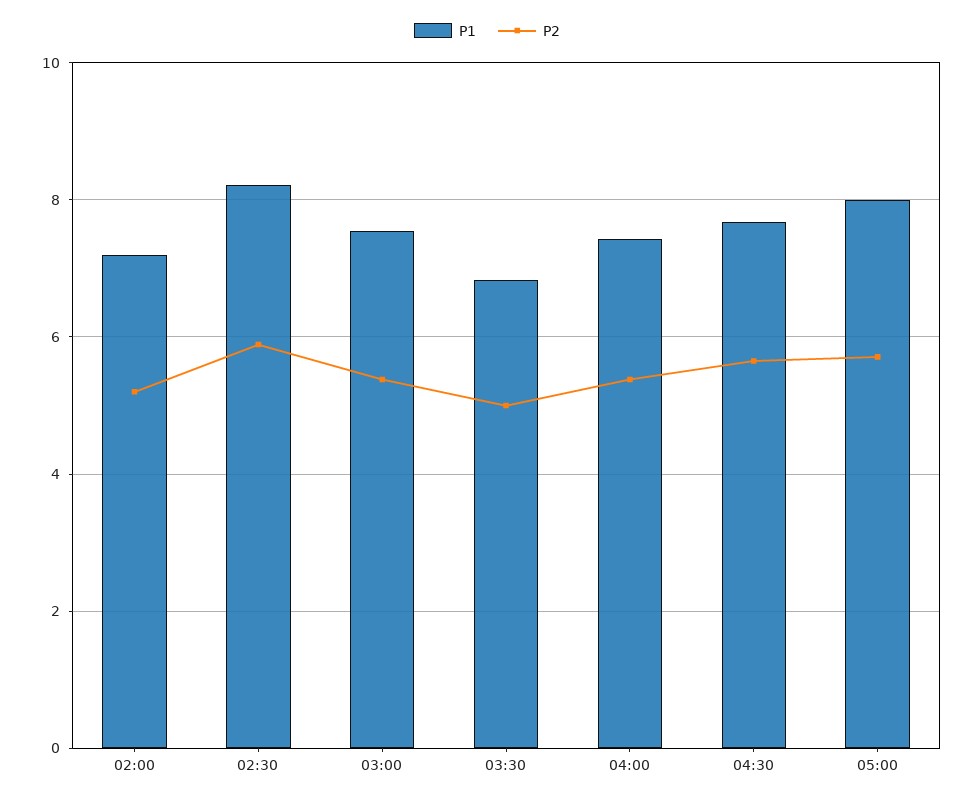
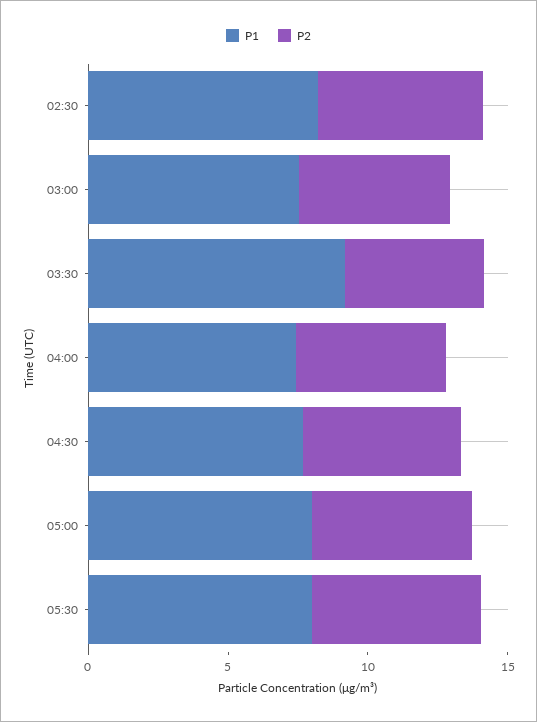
P1, 02:00: 7.2 -> none
P2, 02:00: 5.2 -> none
P1, 03:30: 6.8 -> 9
P1, 05:30: none -> 8
P2, 05:30: none -> 6

